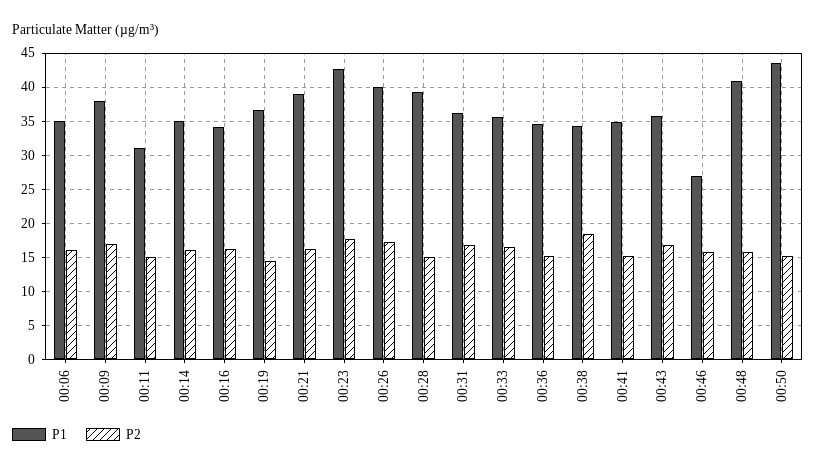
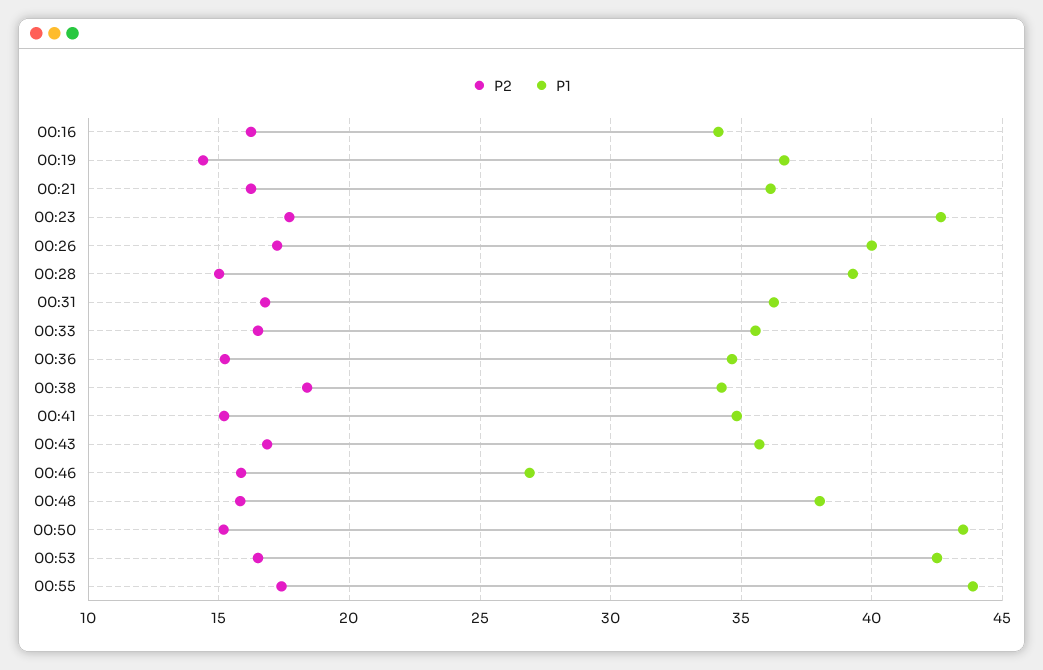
P1, 00:06: 35 -> none
P2, 00:06: 16 -> none
P1, 00:09: 38 -> none
P2, 00:09: 17 -> none
P1, 00:11: 31 -> none
P2, 00:11: 15 -> none
P1, 00:14: 35 -> none
P2, 00:14: 16 -> none
P1, 00:21: 39 -> 36
P1, 00:48: 41 -> 38
P2, 00:53: none -> 16.5
P1, 00:53: none -> 42.5
P2, 00:55: none -> 17.5
P1, 00:55: none -> 44

